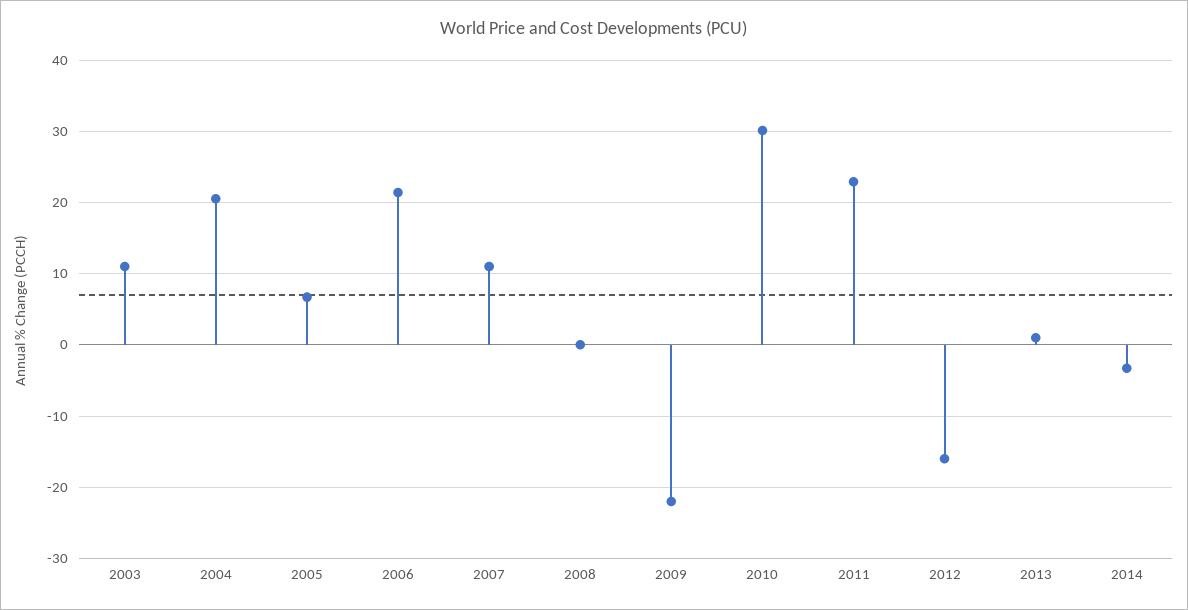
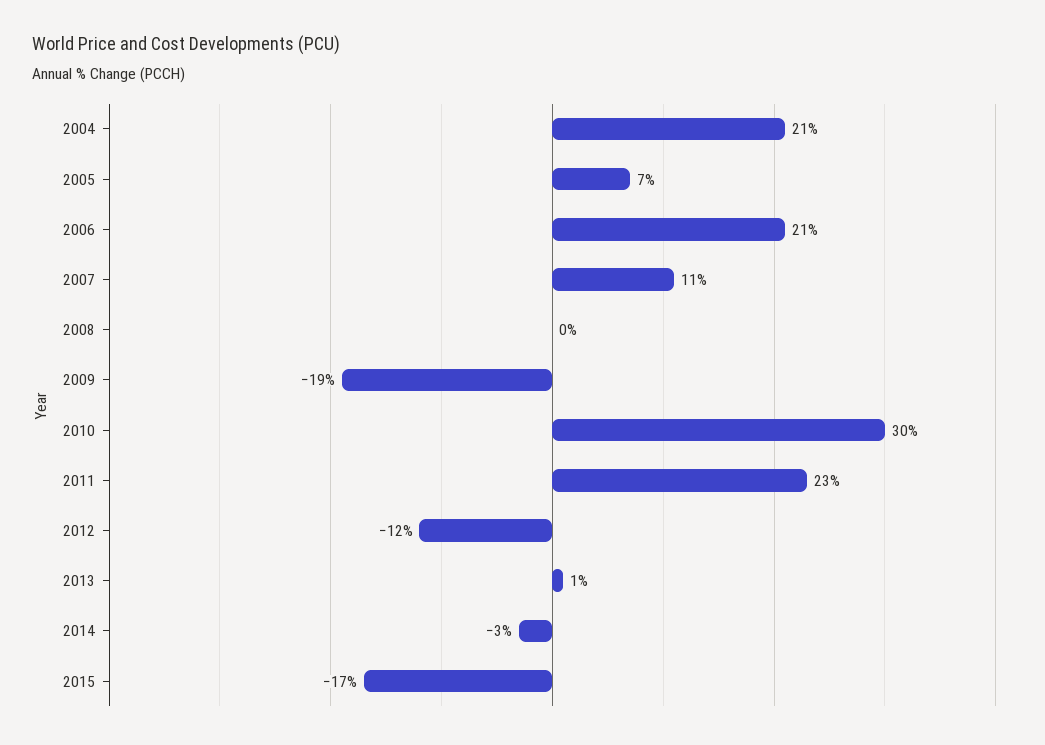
2003: 11 -> none
2009: -22 -> -19
2012: -16 -> -12
2015: none -> -17

